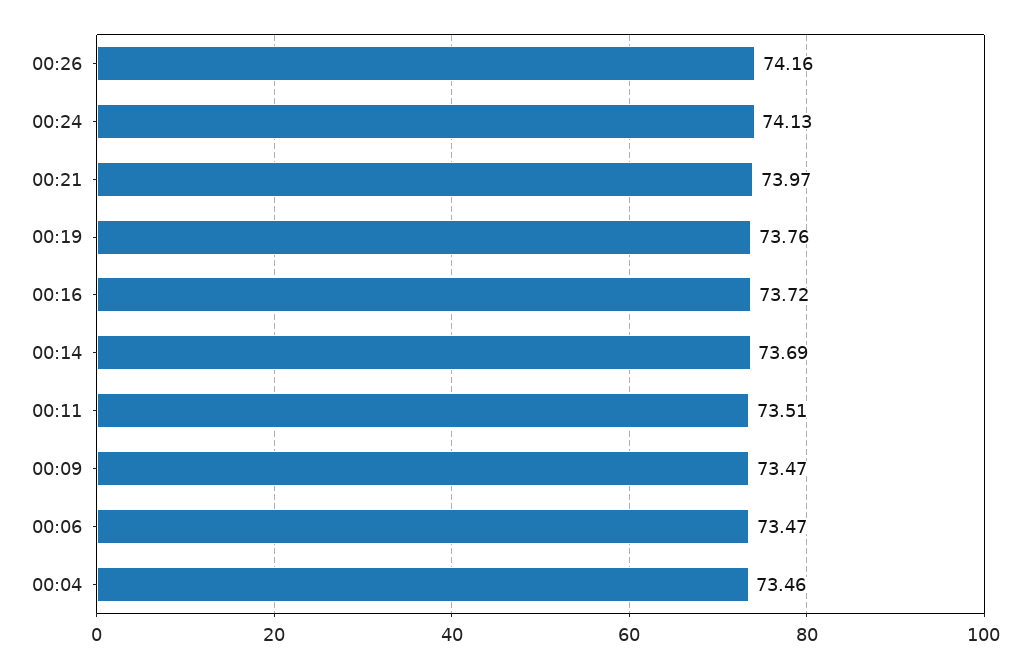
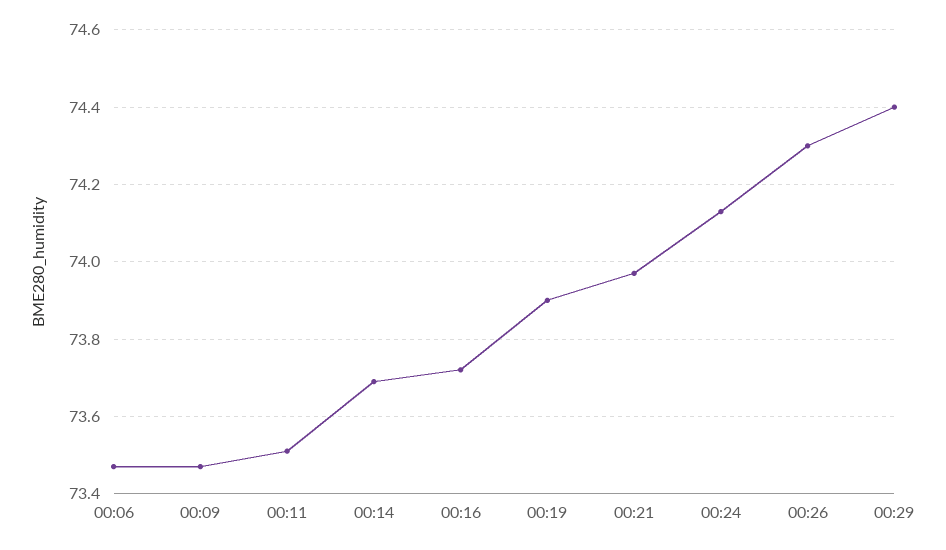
00:26: 74.16 -> 74.3
00:19: 73.76 -> 73.9
00:04: 73.46 -> none
00:29: none -> 74.4

